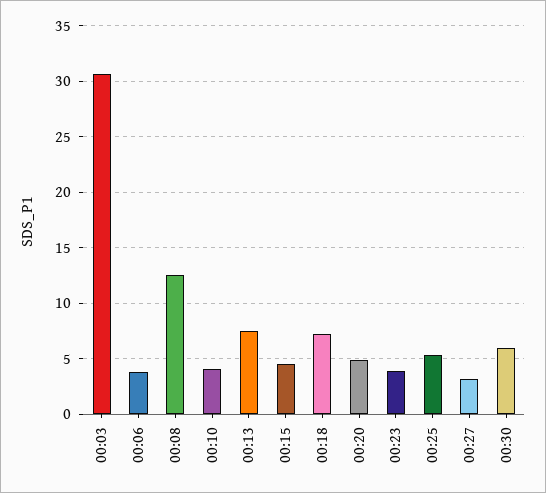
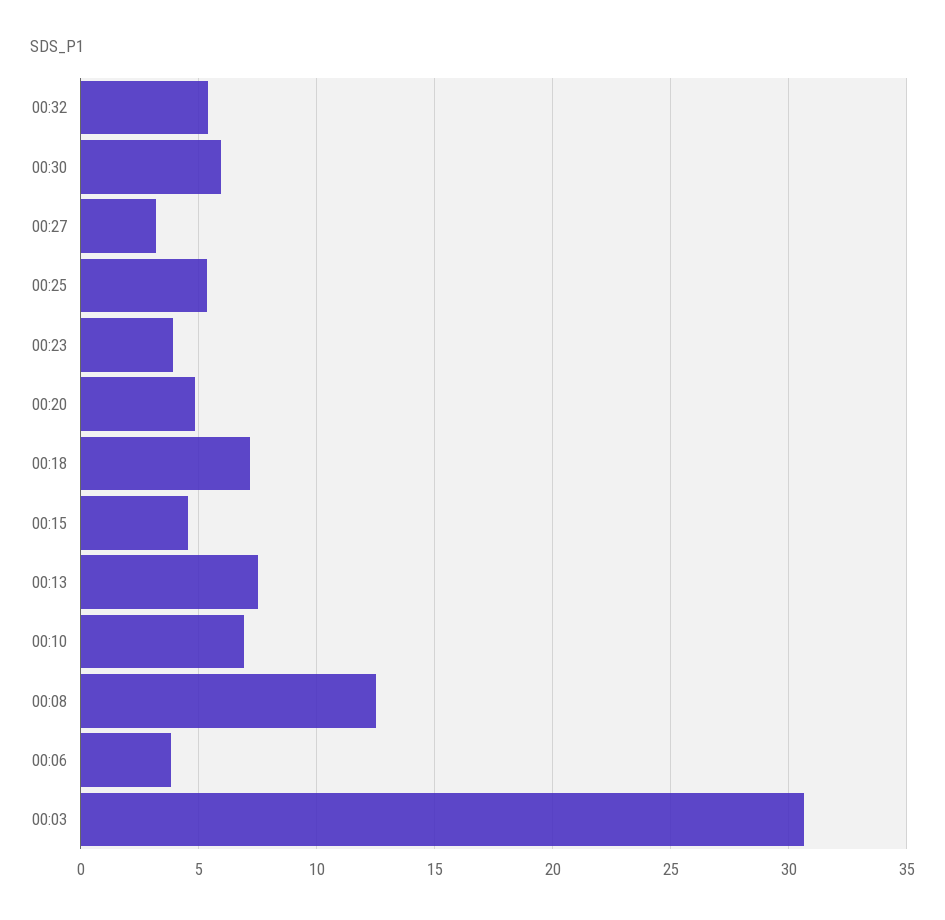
00:10: 4 -> 7
00:32: none -> 5.5

